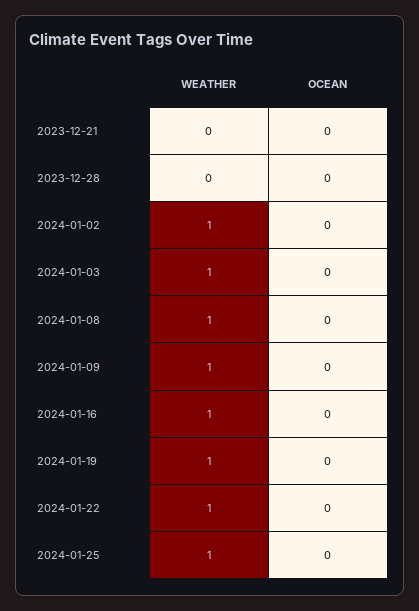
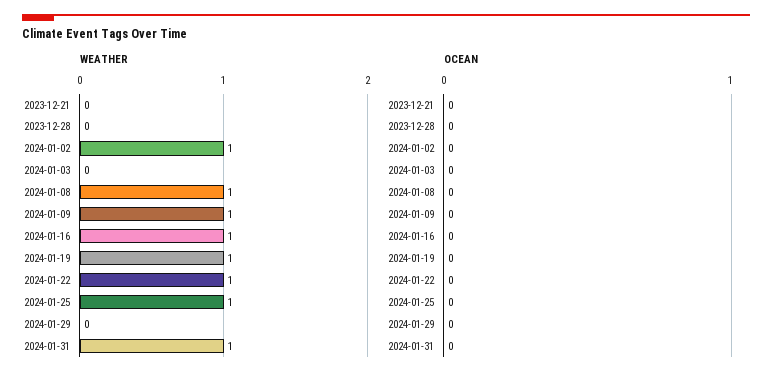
WEATHER, 2024-01-03: 1 -> 0
WEATHER, 2024-01-29: none -> 0
WEATHER, 2024-01-31: none -> 1
OCEAN, 2024-01-29: none -> 0
OCEAN, 2024-01-31: none -> 0

